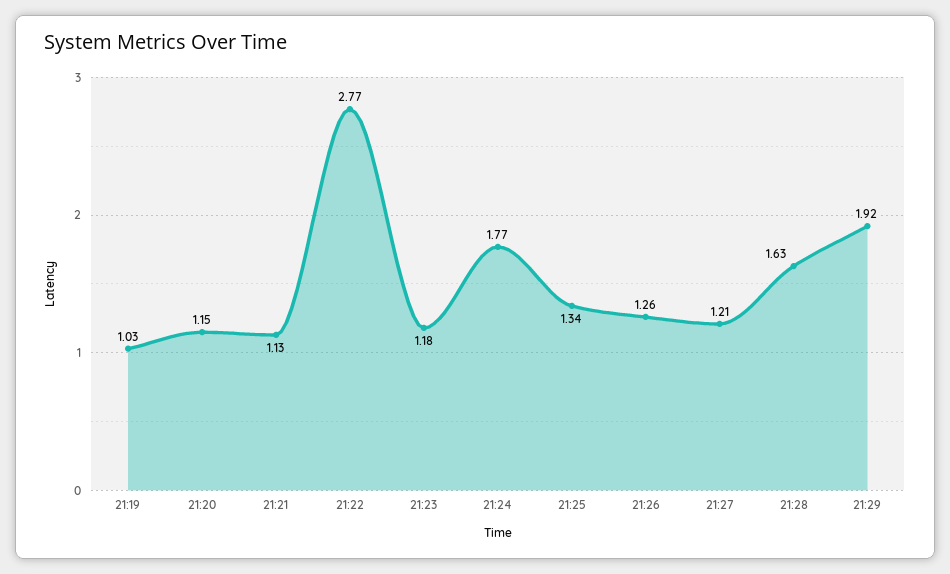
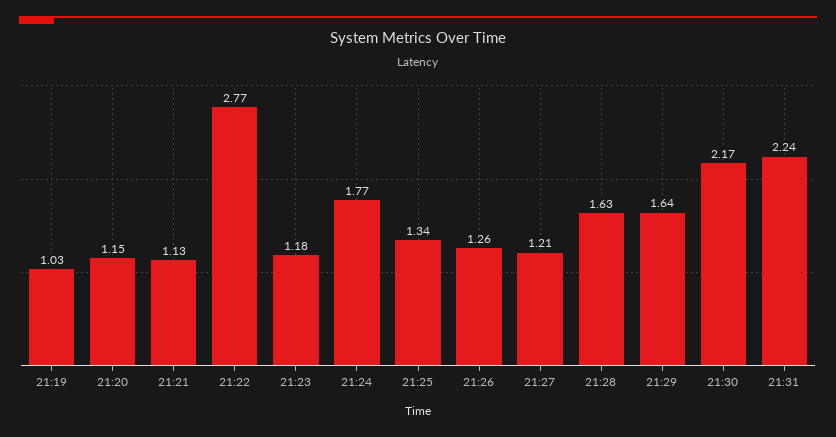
21:29: 1.92 -> 1.64
21:30: none -> 2.17
21:31: none -> 2.24

